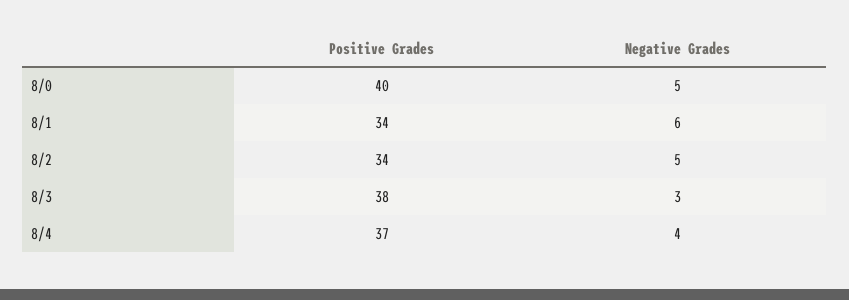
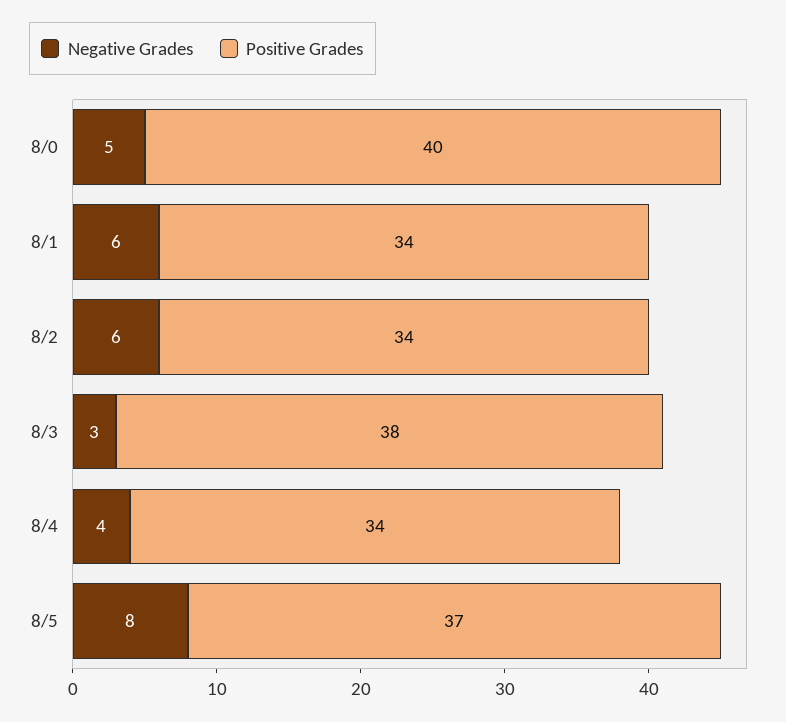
Negative Grades, 8/2: 5 -> 6
Positive Grades, 8/4: 37 -> 34
Negative Grades, 8/5: none -> 8
Positive Grades, 8/5: none -> 37

